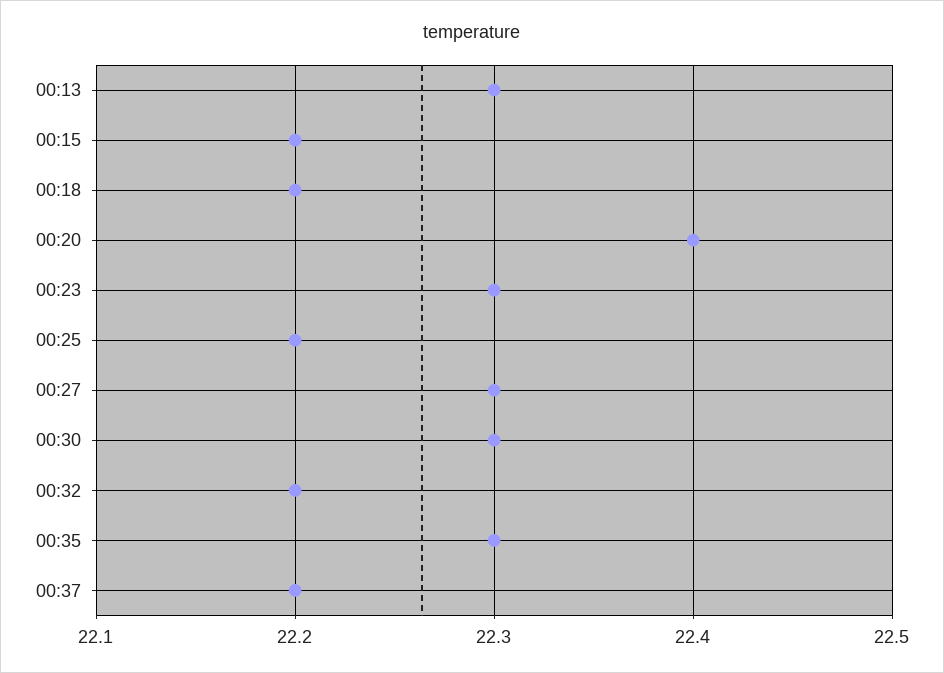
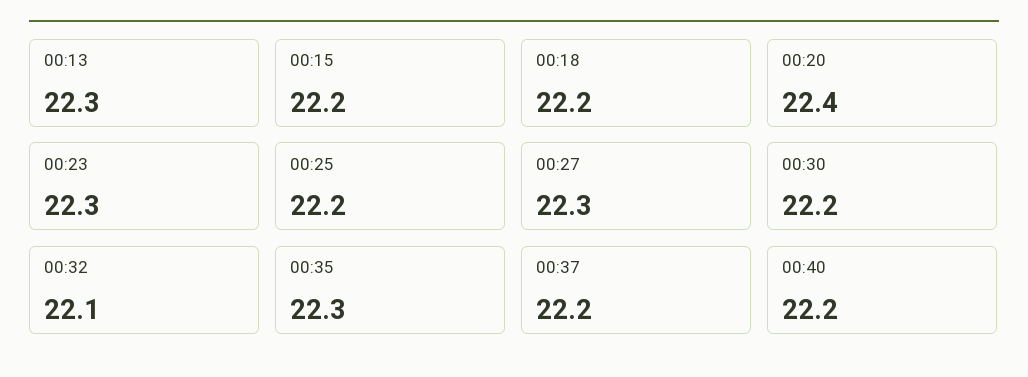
00:30: 22.3 -> 22.2
00:32: 22.2 -> 22.1
00:40: none -> 22.2

